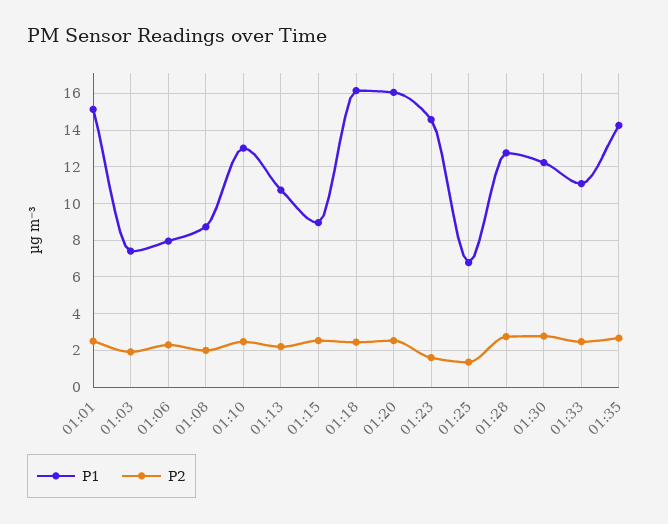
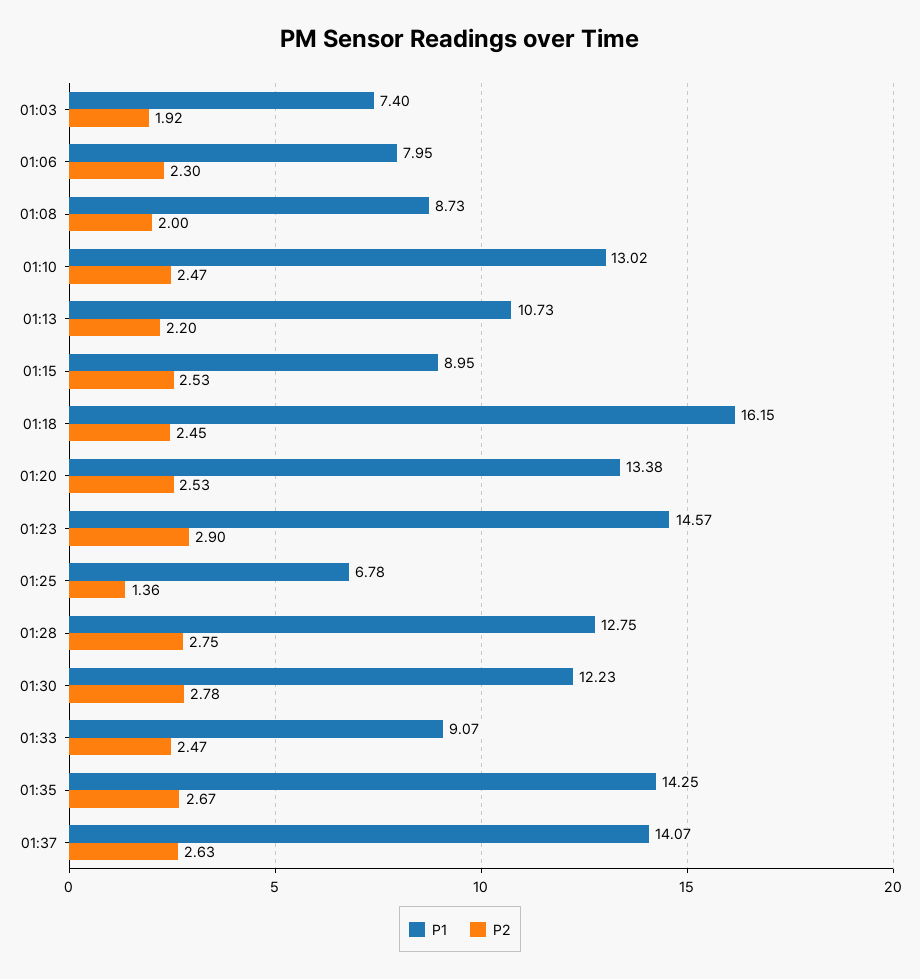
P1, 01:01: 15 -> none
P2, 01:01: 2.5 -> none
P1, 01:20: 16 -> 13.38
P2, 01:23: 1.5 -> 2.9
P1, 01:33: 11 -> 9.07
P1, 01:37: none -> 14.07
P2, 01:37: none -> 2.63

